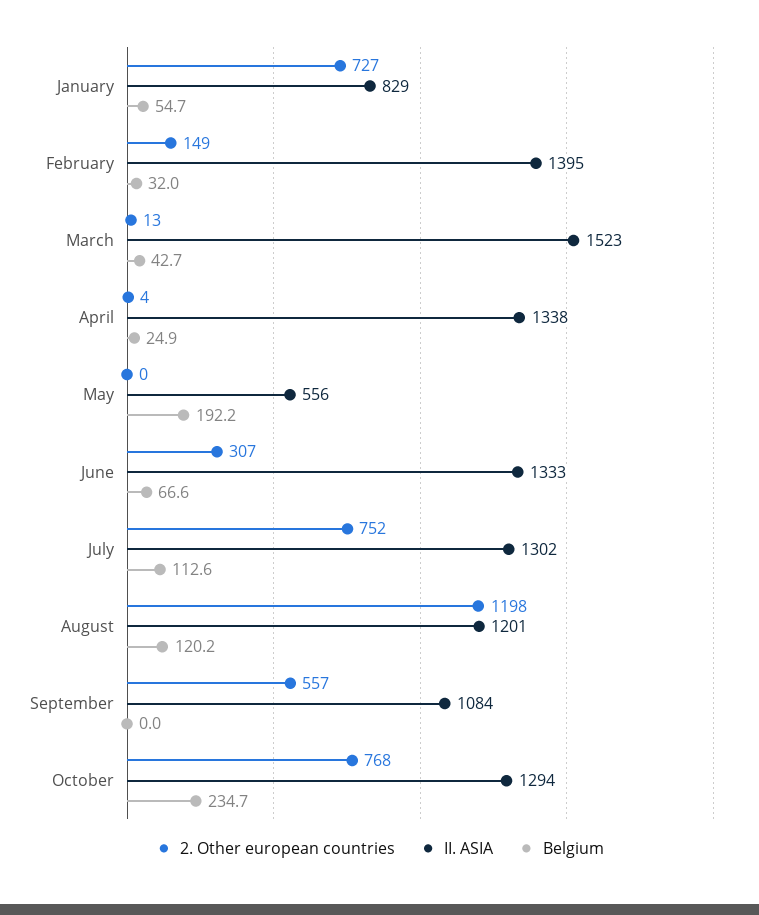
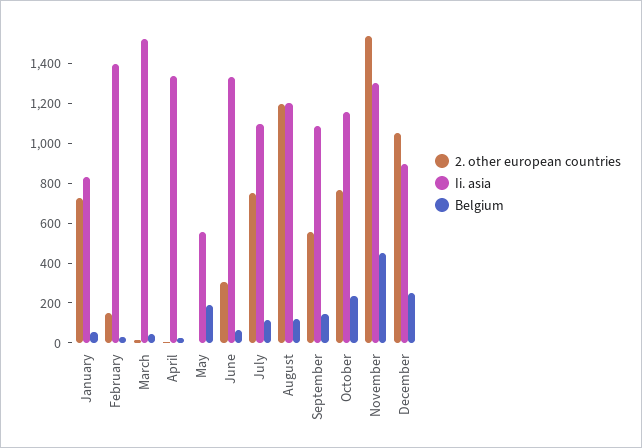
II. ASIA, July: 1302 -> 1100
Belgium, September: 0 -> 150
II. ASIA, October: 1294 -> 1150
2. Other european countries, November: none -> 1550
II. ASIA, November: none -> 1300
Belgium, November: none -> 450
2. Other european countries, December: none -> 1050
II. ASIA, December: none -> 900
Belgium, December: none -> 250

